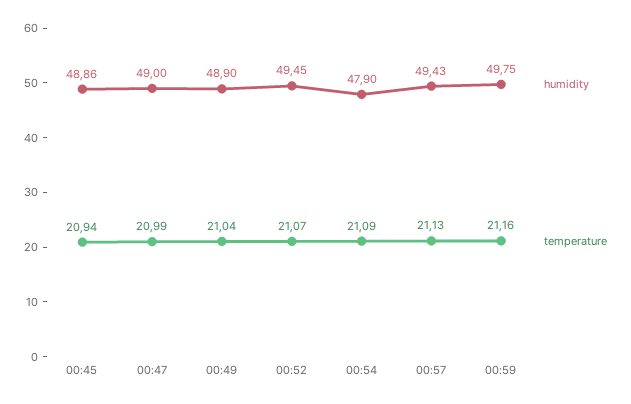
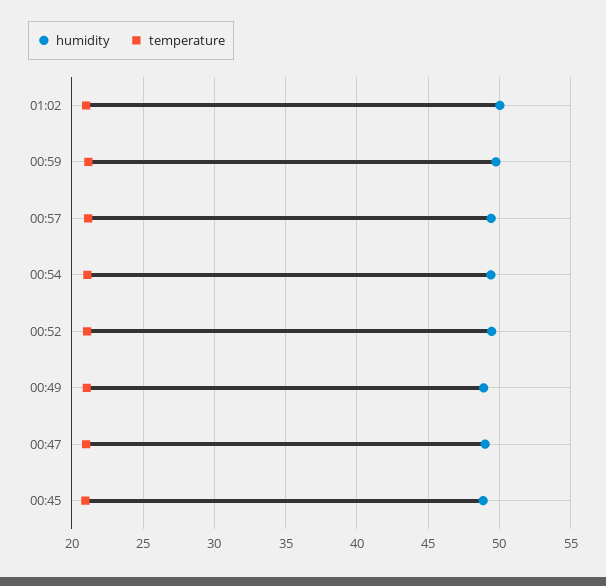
humidity, 00:54: 47.9 -> 49.5
humidity, 01:02: none -> 50
temperature, 01:02: none -> 21

